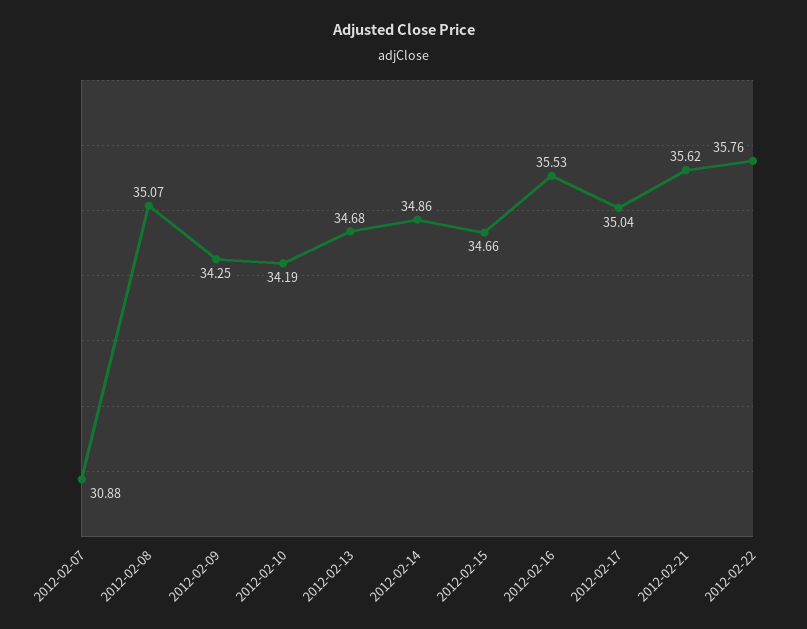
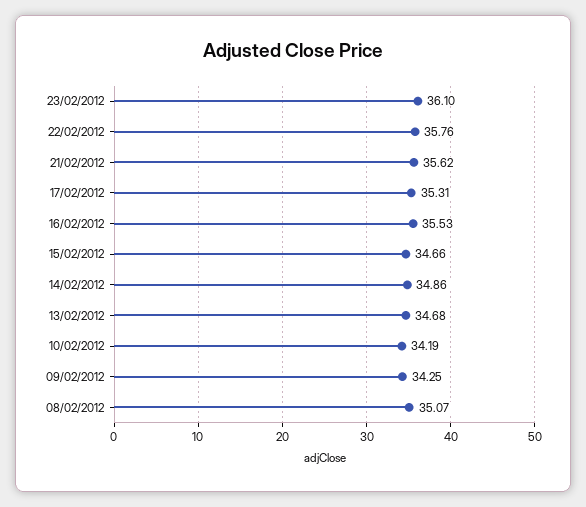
2012-02-07: 30.88 -> none
2012-02-17: 35.04 -> 35.31
23/02/2012: none -> 36.1

